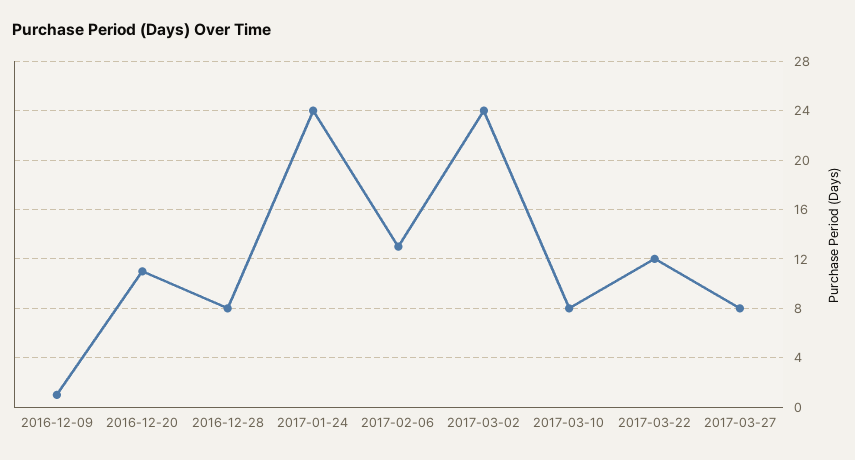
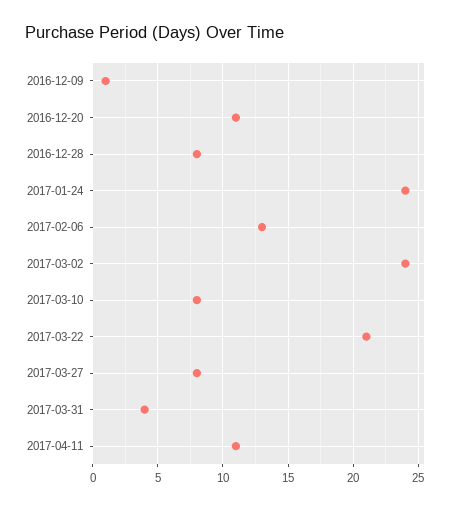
2017-03-22: 12 -> 21
2017-03-31: none -> 4
2017-04-11: none -> 11

